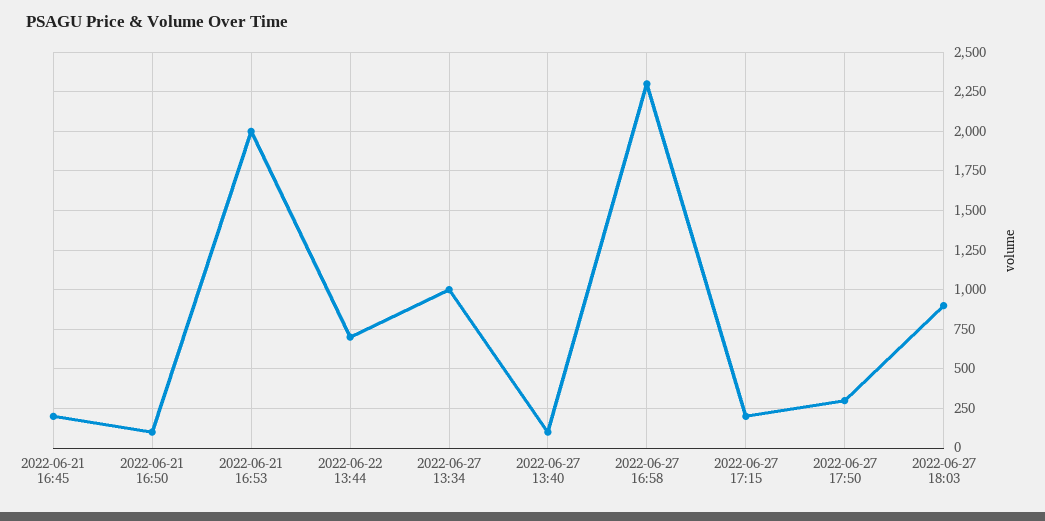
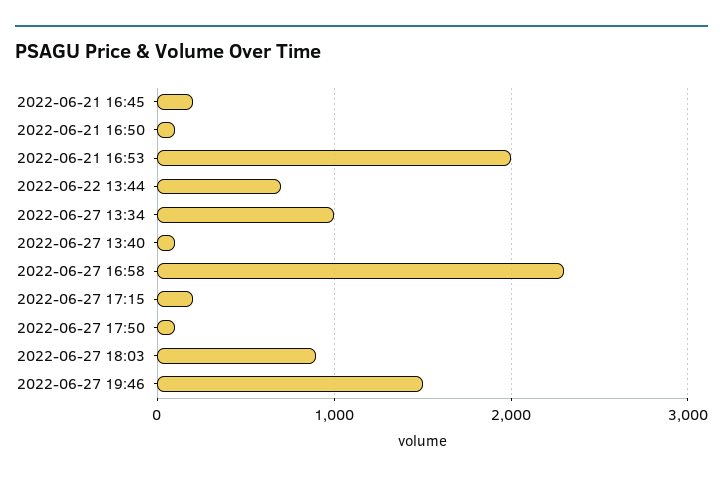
2022-06-27 17:50: 300 -> 100
2022-06-27 19:46: none -> 1500

